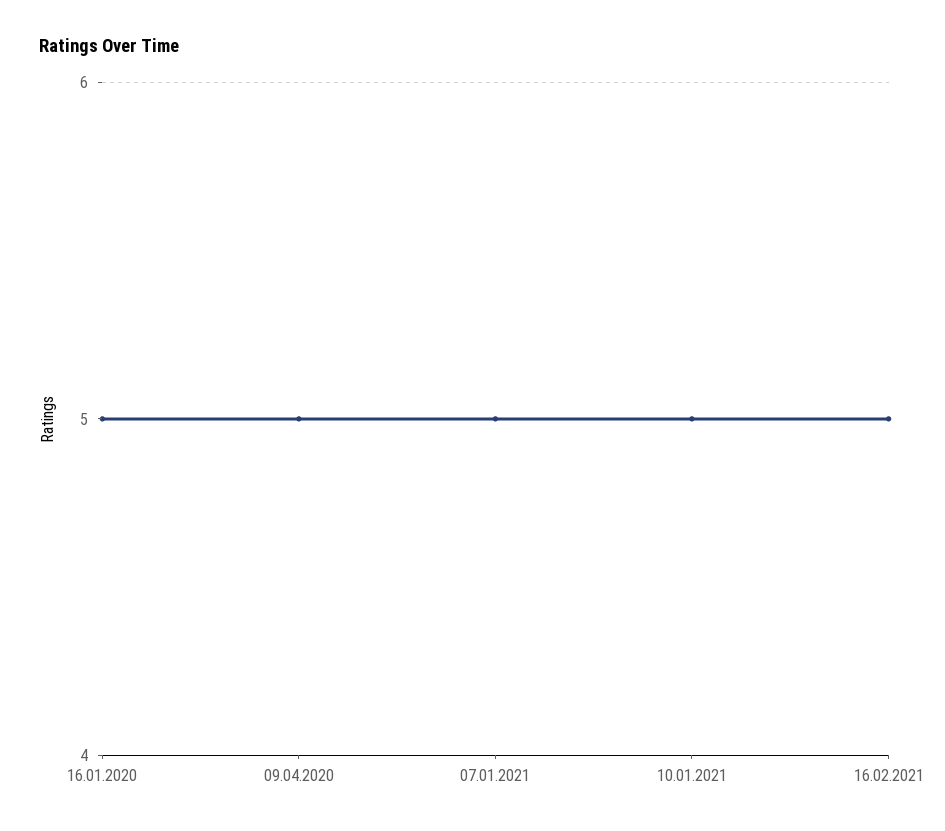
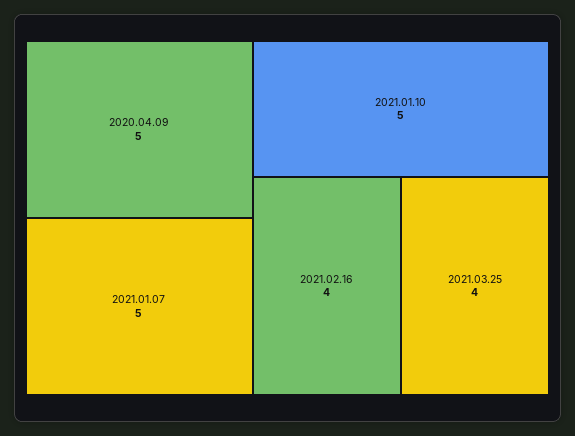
16.01.2020: 5 -> none
16.02.2021: 5 -> 4
2021.03.25: none -> 4

